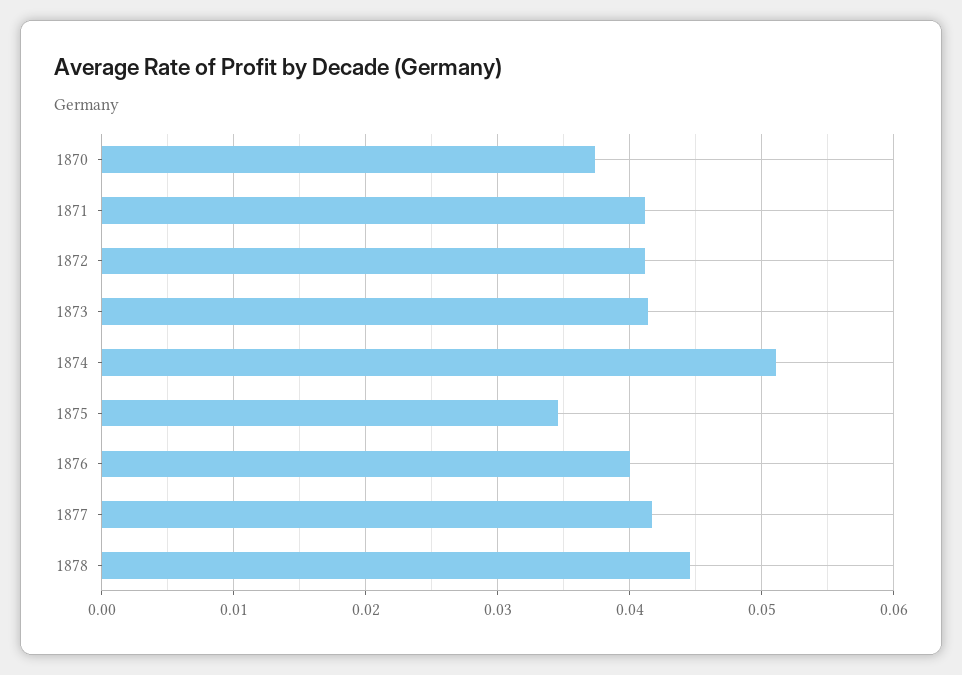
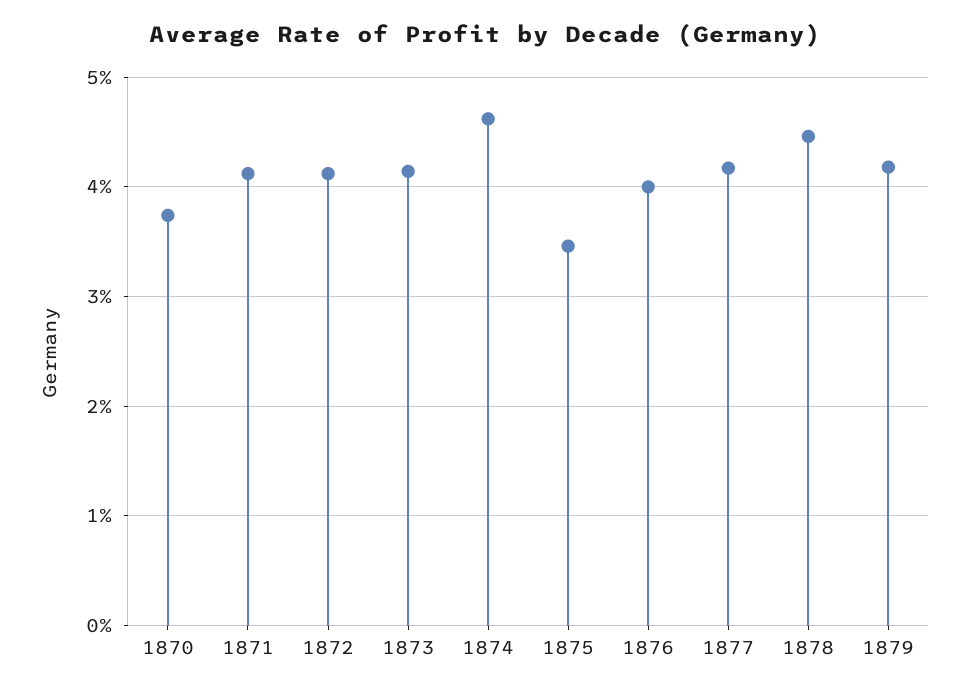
1874: 0.051 -> 0.046
1879: none -> 0.042

